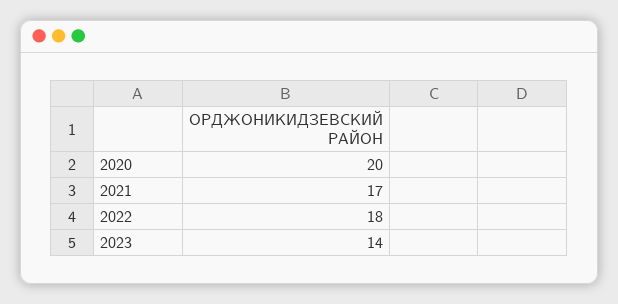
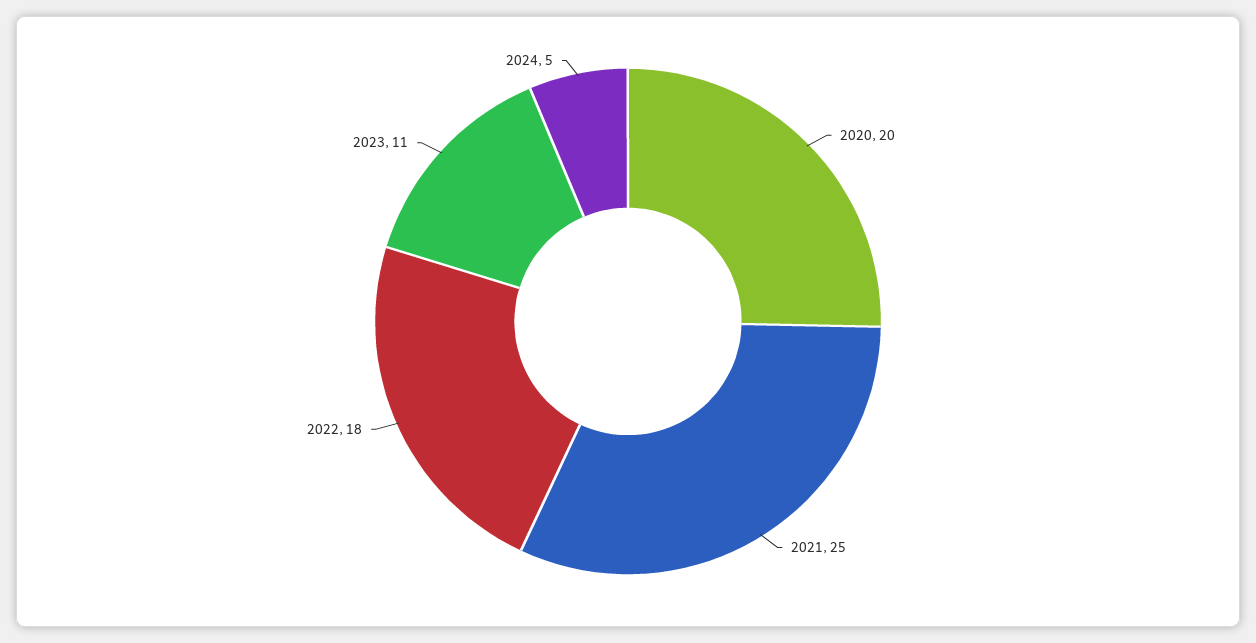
2021: 17 -> 25
2023: 14 -> 11
2024: none -> 5

